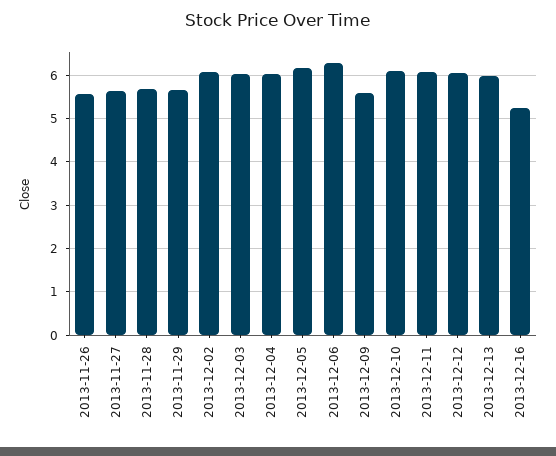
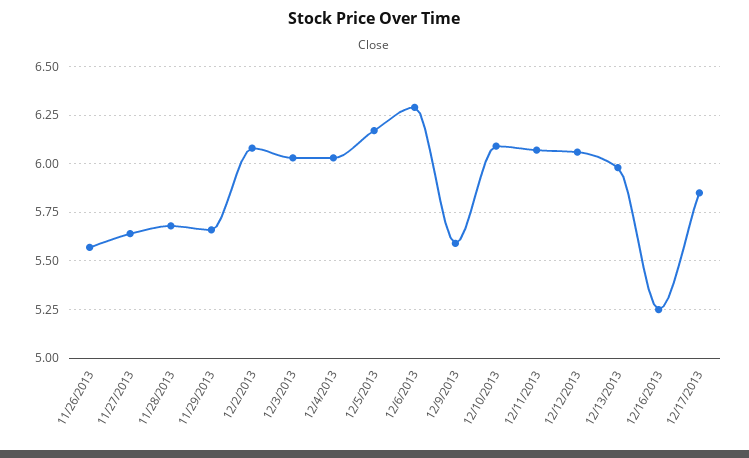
12/17/2013: none -> 5.85

